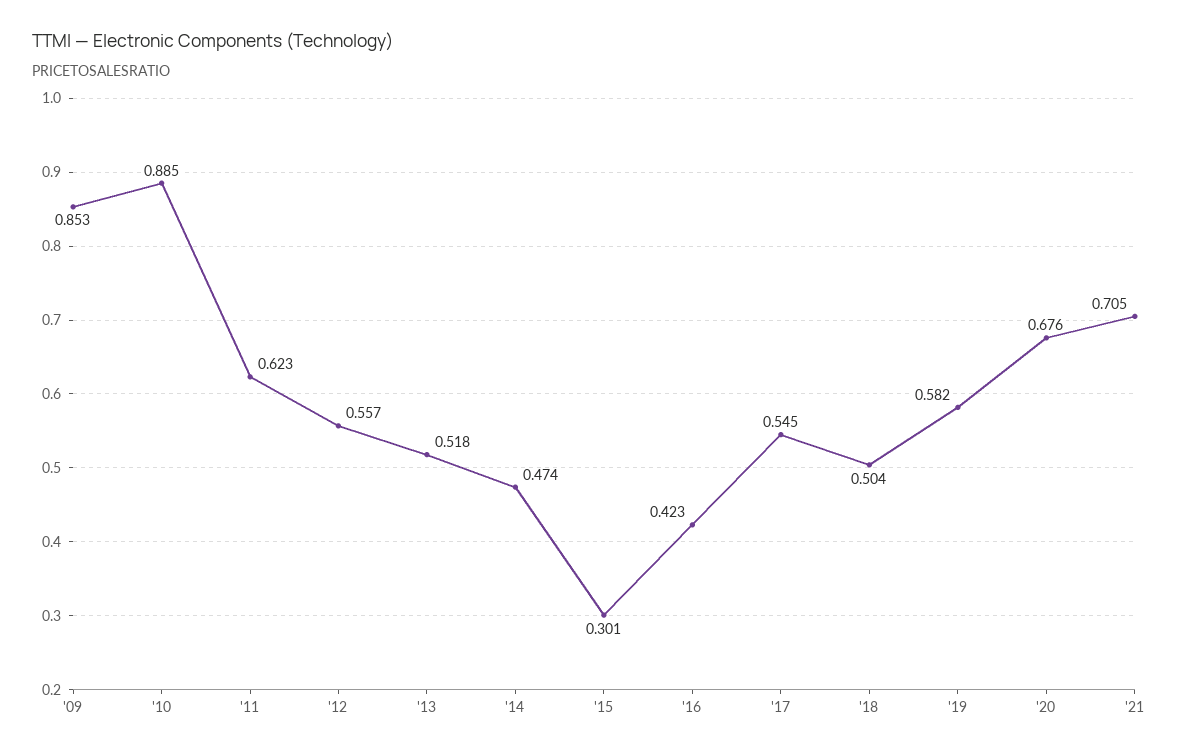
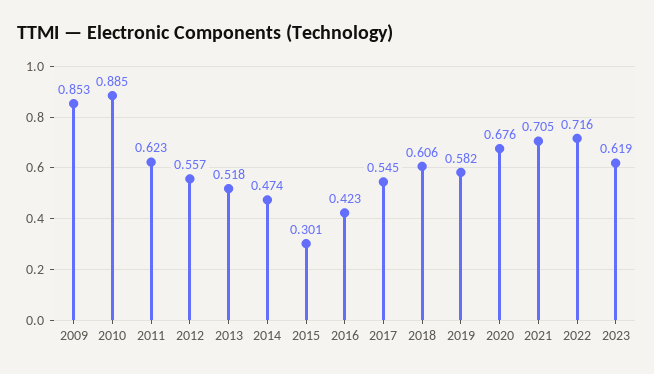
'18: 0.504 -> 0.606
2022: none -> 0.716
2023: none -> 0.619

